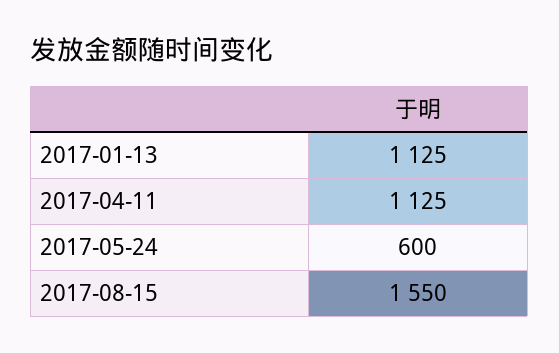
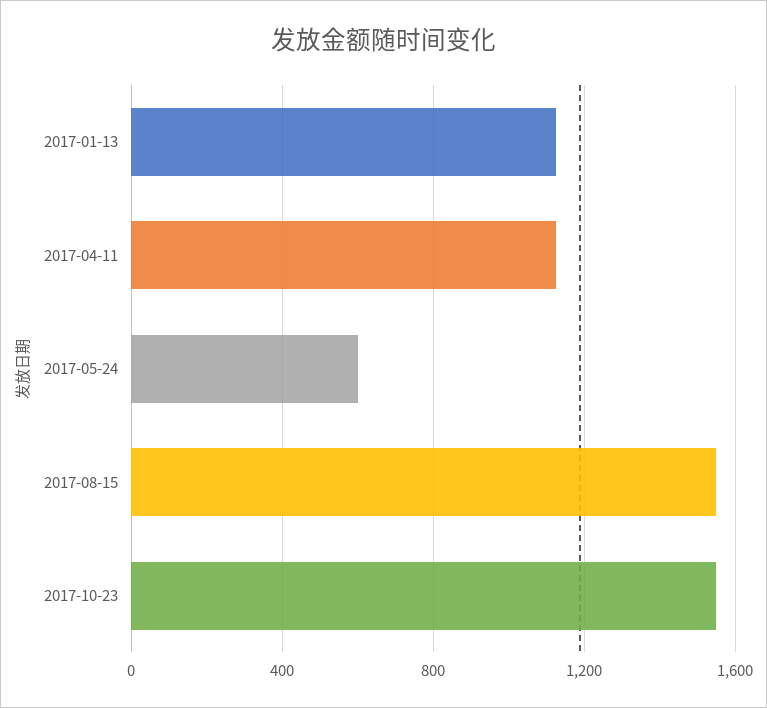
2017-10-23: none -> 1550

